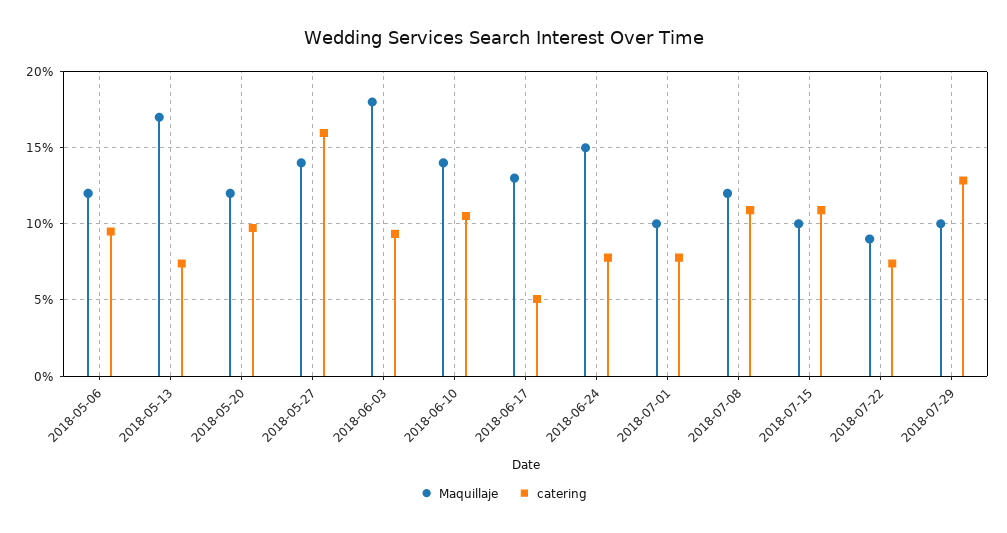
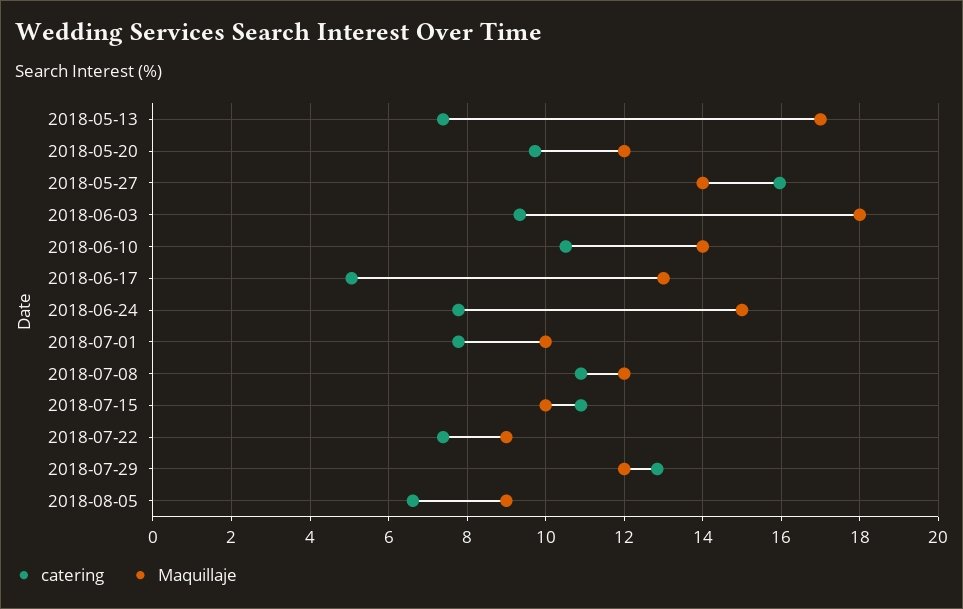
Maquillaje, 2018-05-06: 12 -> none
catering, 2018-05-06: 9.5 -> none
Maquillaje, 2018-07-29: 10 -> 12
catering, 2018-08-05: none -> 6.6
Maquillaje, 2018-08-05: none -> 9

